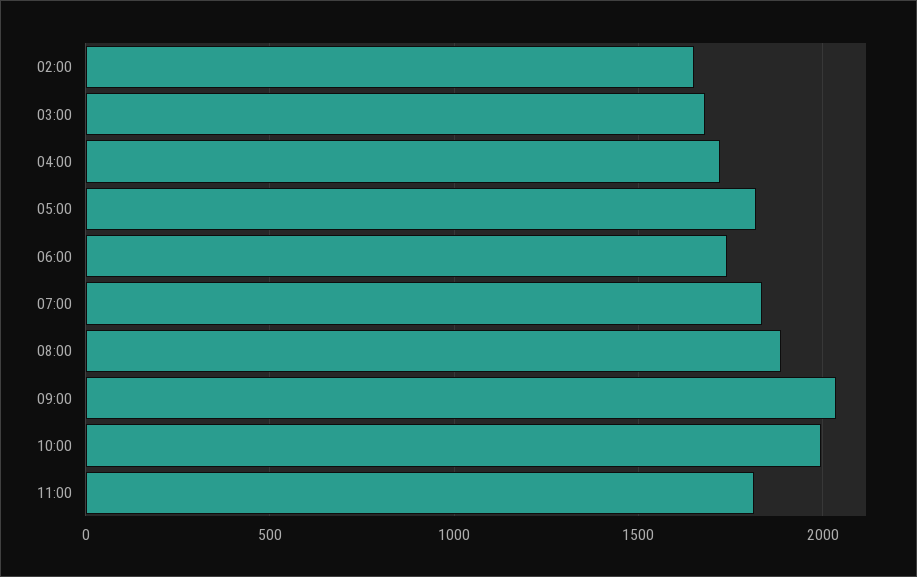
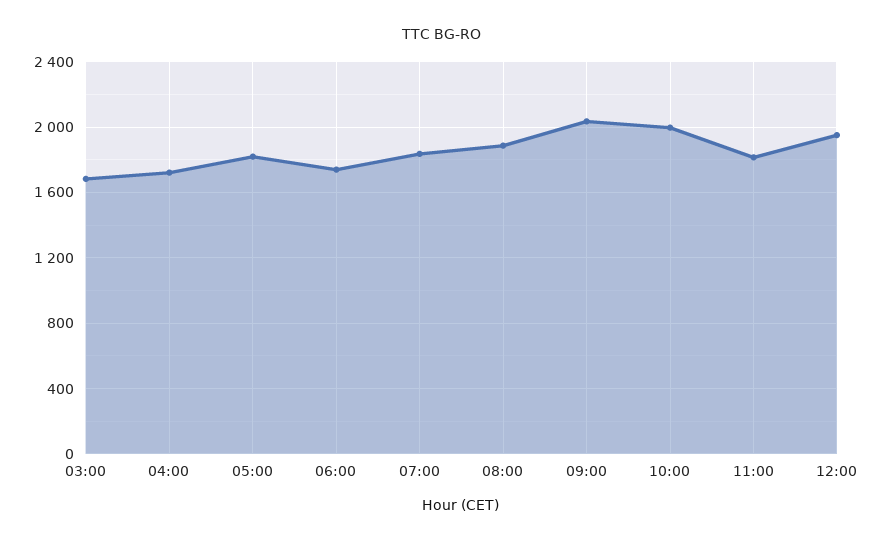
02:00: 1650 -> none
12:00: none -> 1950

